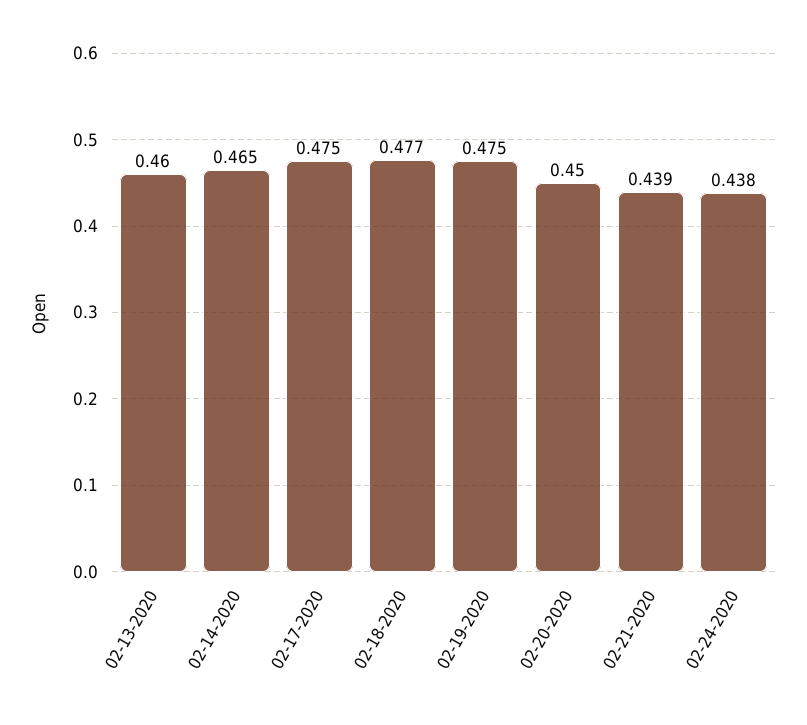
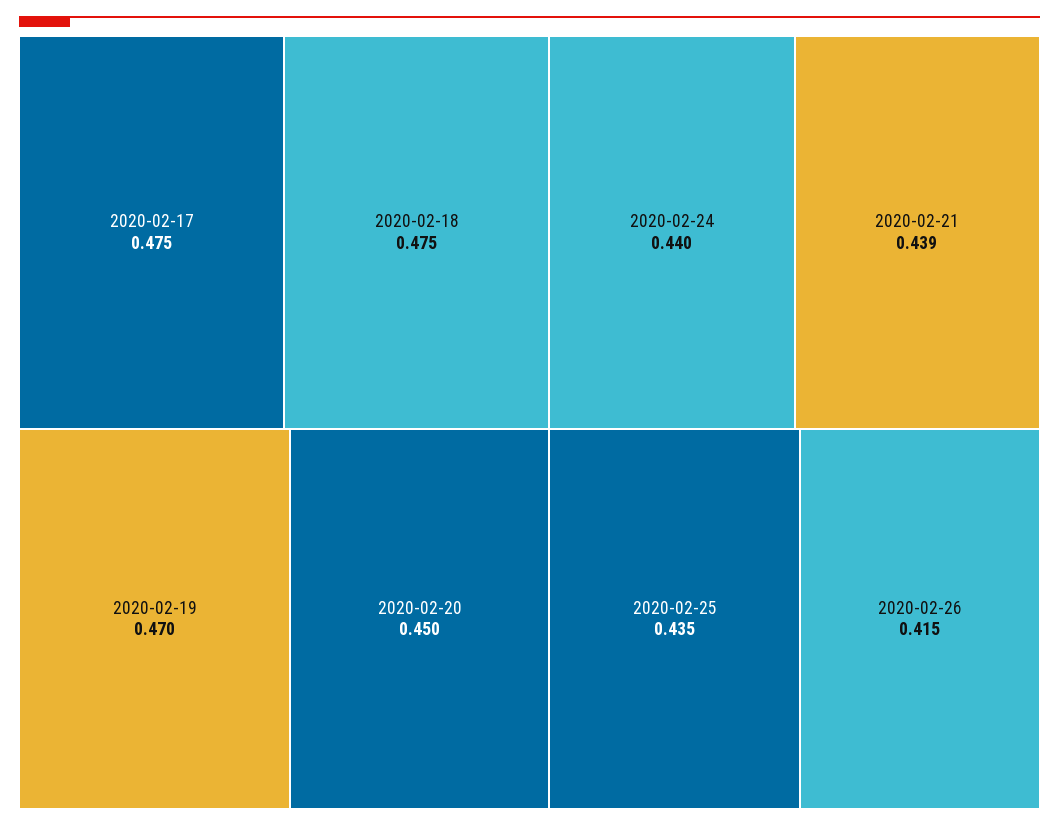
02-13-2020: 0.46 -> none
02-14-2020: 0.465 -> none
02-18-2020: 0.477 -> 0.475
02-19-2020: 0.475 -> 0.47
02-24-2020: 0.438 -> 0.44
2020-02-25: none -> 0.435
2020-02-26: none -> 0.415

